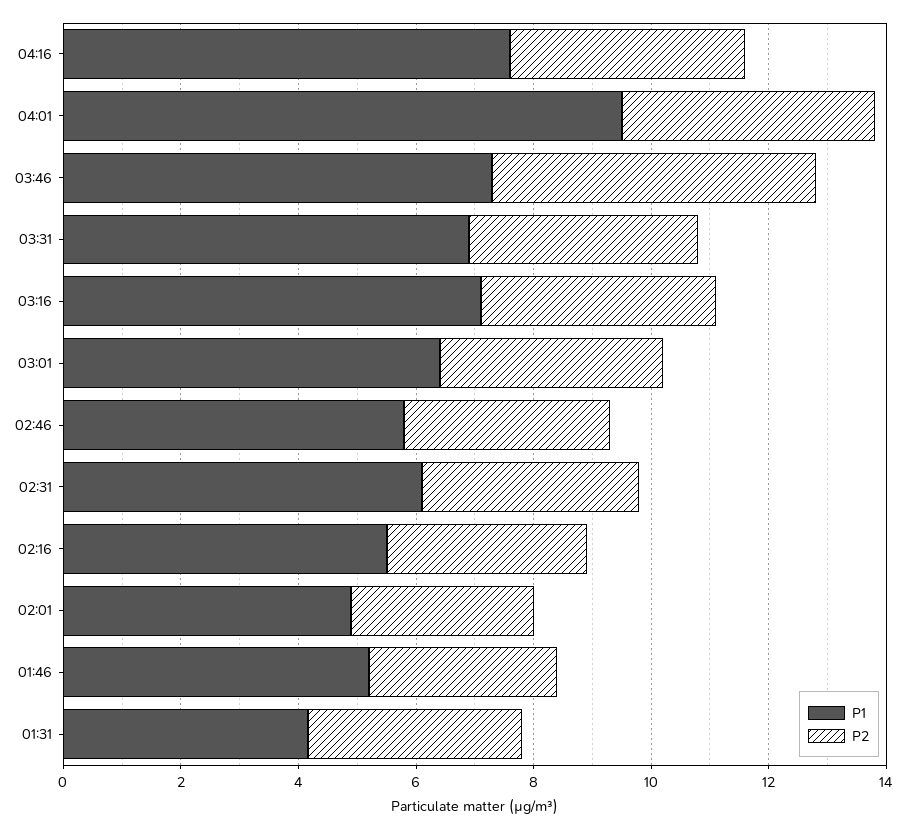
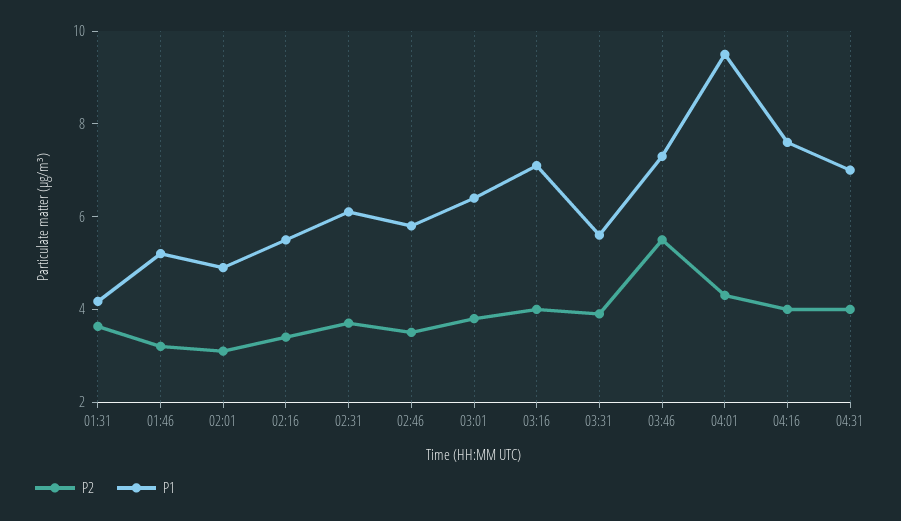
P1, 03:31: 7 -> 5.5
P2, 04:31: none -> 4
P1, 04:31: none -> 7

